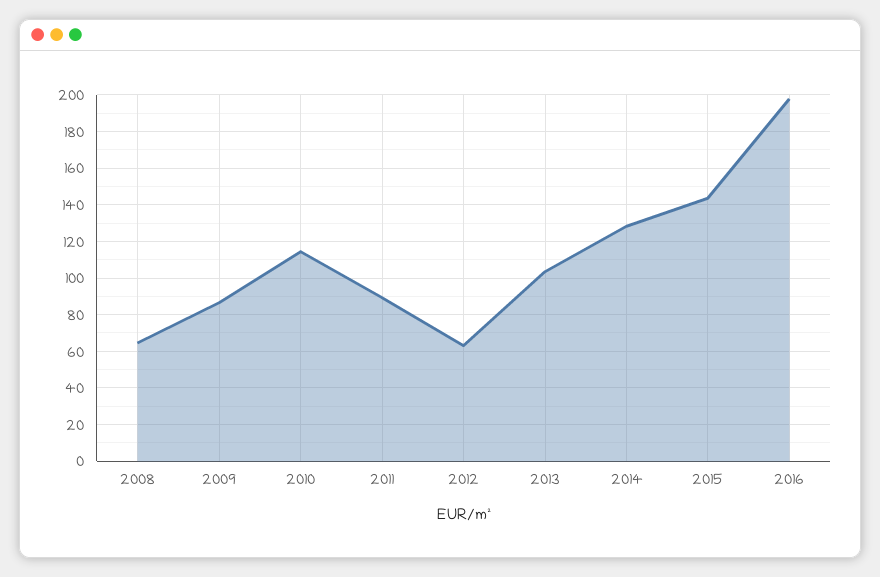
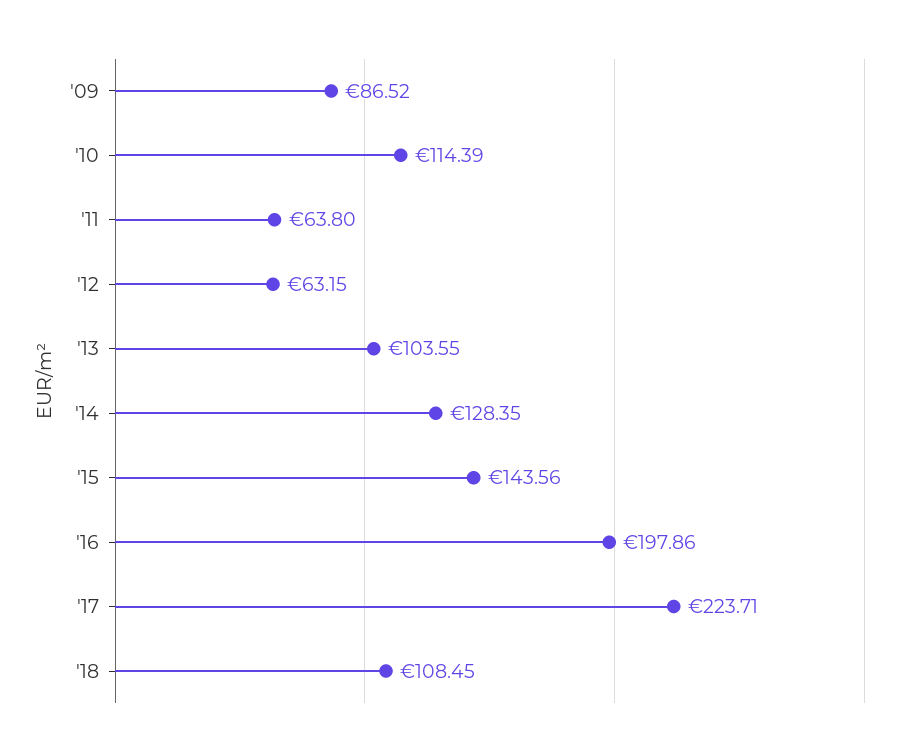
2008: 65 -> none
2011: 90 -> 63.8
'17: none -> 223.71
'18: none -> 108.45

